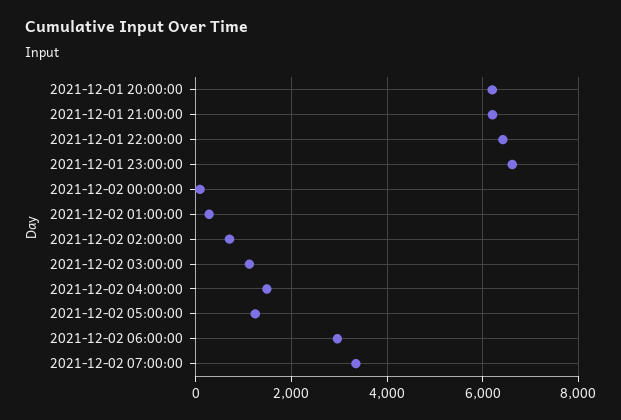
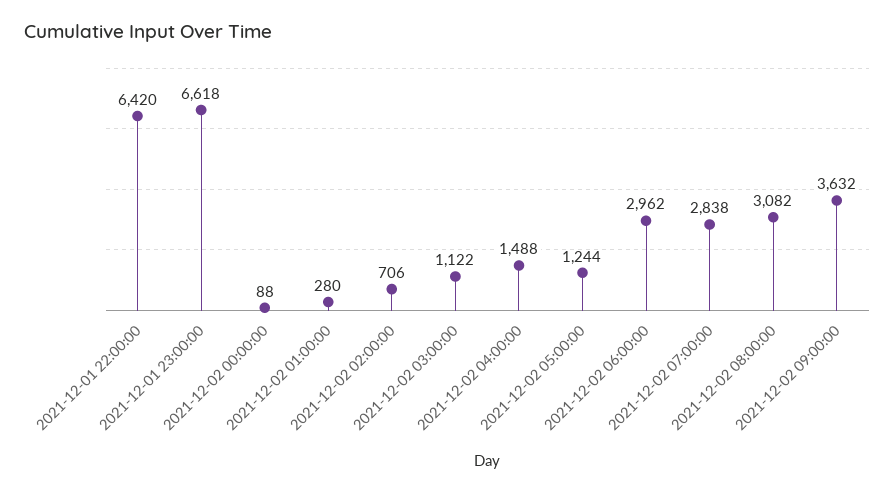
2021-12-01 20:00:00: 6200 -> none
2021-12-01 21:00:00: 6200 -> none
2021-12-02 07:00:00: 3400 -> 2838
2021-12-02 08:00:00: none -> 3082
2021-12-02 09:00:00: none -> 3632

